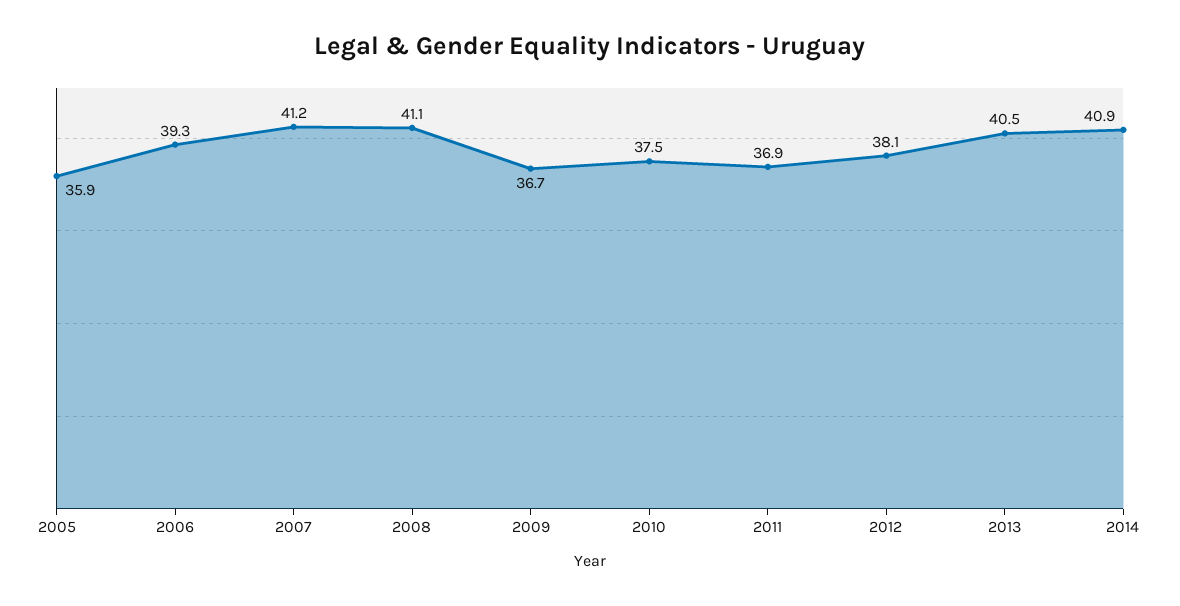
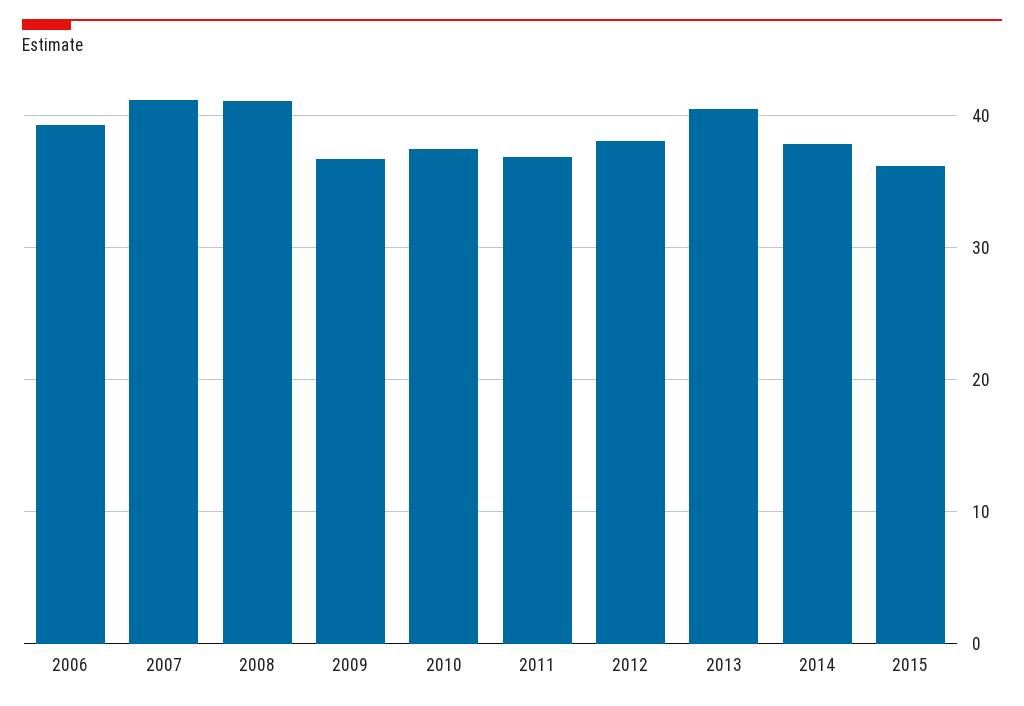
2005: 35.9 -> none
2014: 40.9 -> 38
2015: none -> 36

